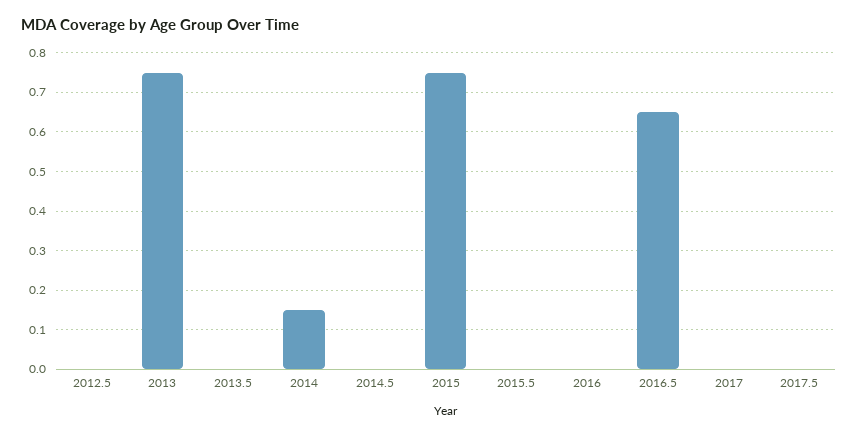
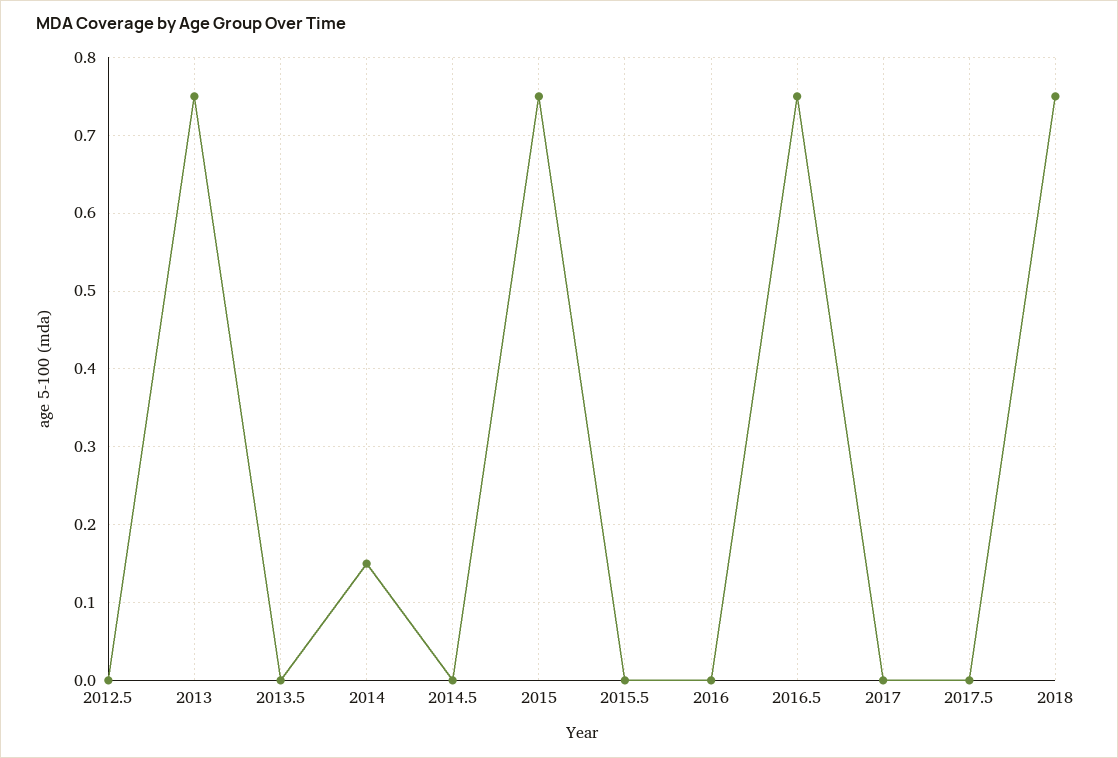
2016.5: 0.65 -> 0.75
2018: none -> 0.75

